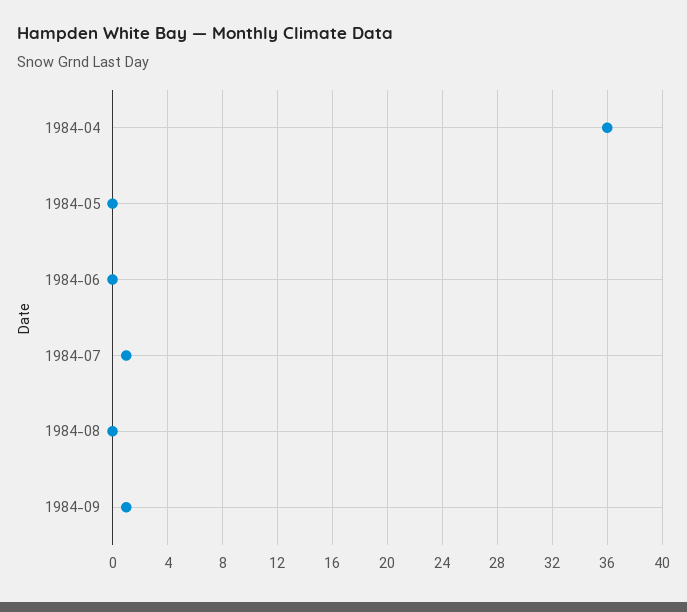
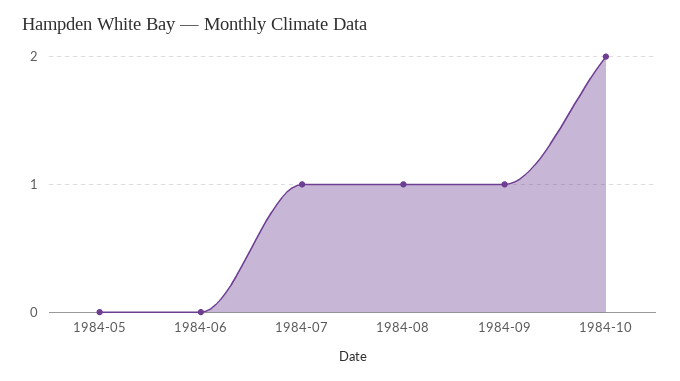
1984-04: 36 -> none
1984-08: 0 -> 1
1984-10: none -> 2

